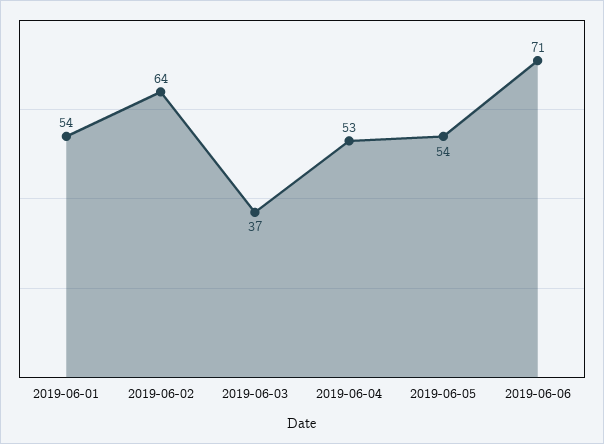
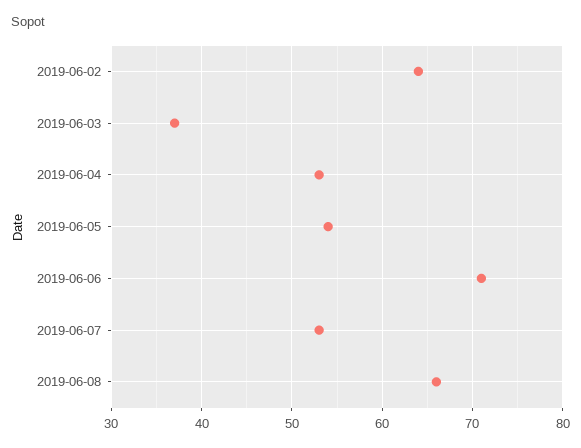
2019-06-01: 54 -> none
2019-06-07: none -> 53
2019-06-08: none -> 66

